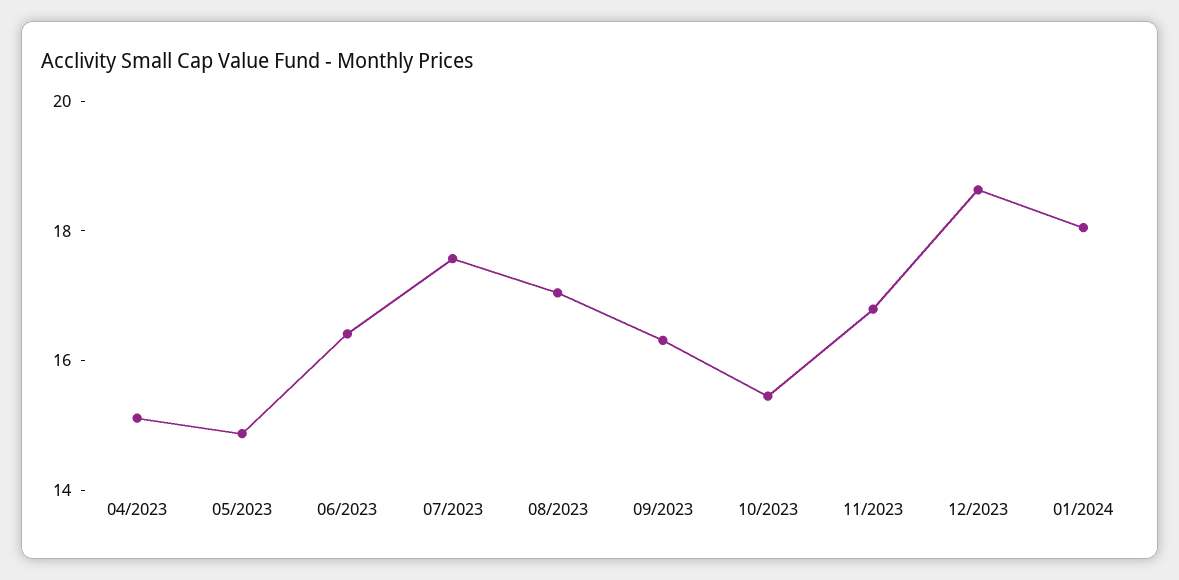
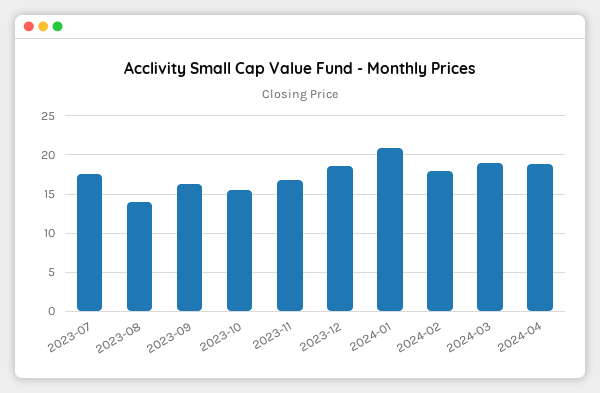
04/2023: 15 -> none
05/2023: 15 -> none
06/2023: 16.5 -> none
08/2023: 17 -> 14
01/2024: 18 -> 21
2024-02: none -> 18
2024-03: none -> 19
2024-04: none -> 19

